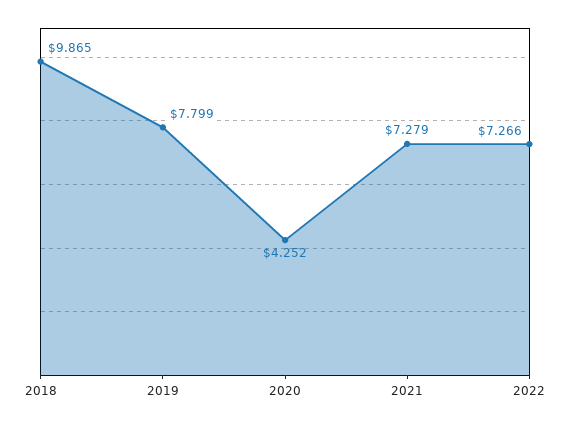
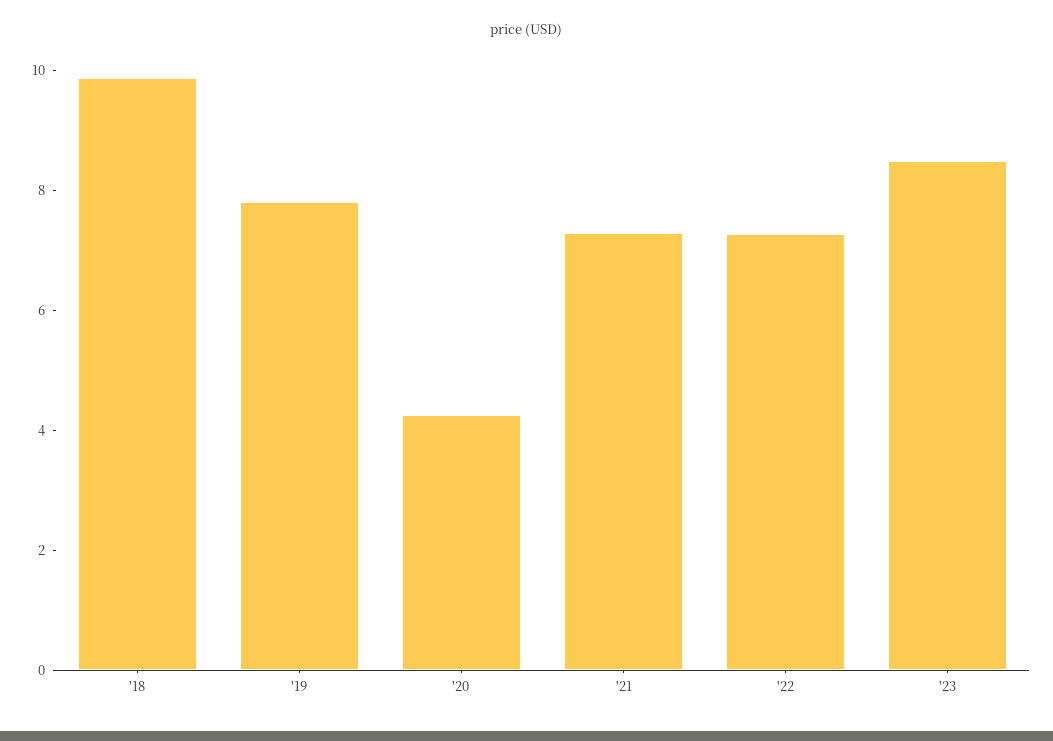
'23: none -> 8.5

